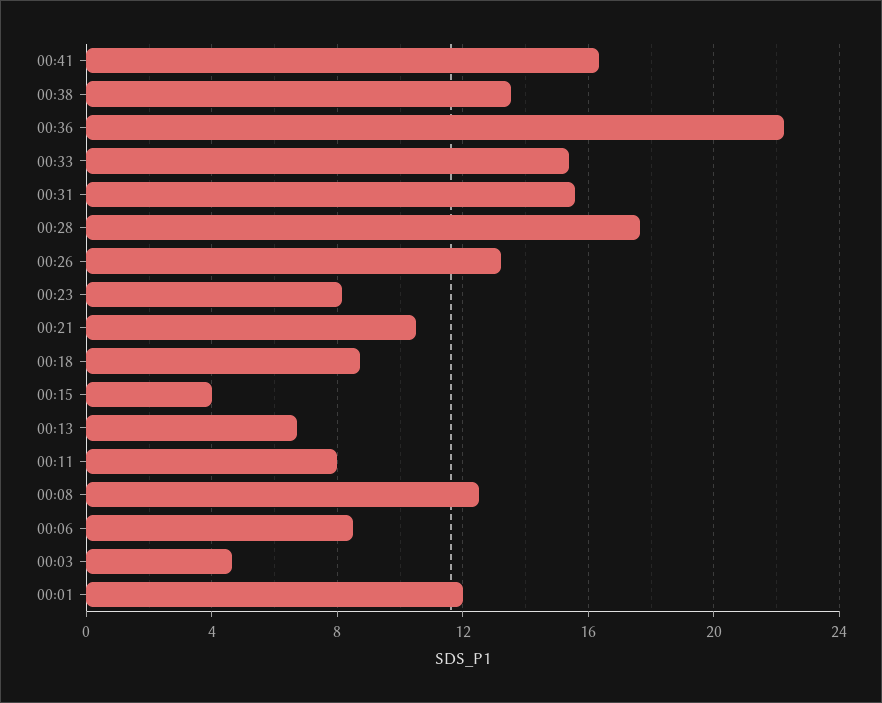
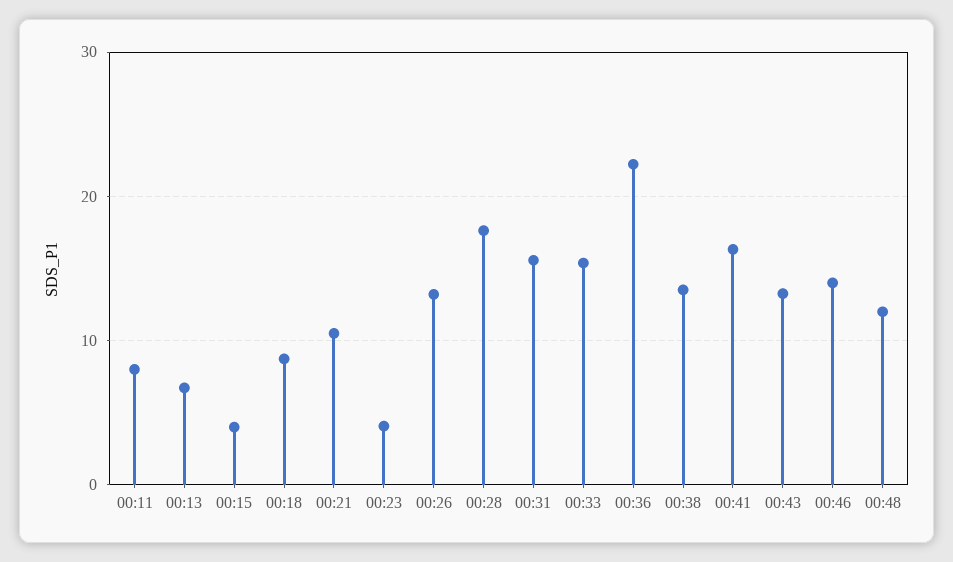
00:23: 8 -> 4
00:08: 12.5 -> none
00:06: 8.5 -> none
00:03: 4.5 -> none
00:01: 12 -> none
00:43: none -> 13
00:46: none -> 14
00:48: none -> 12

